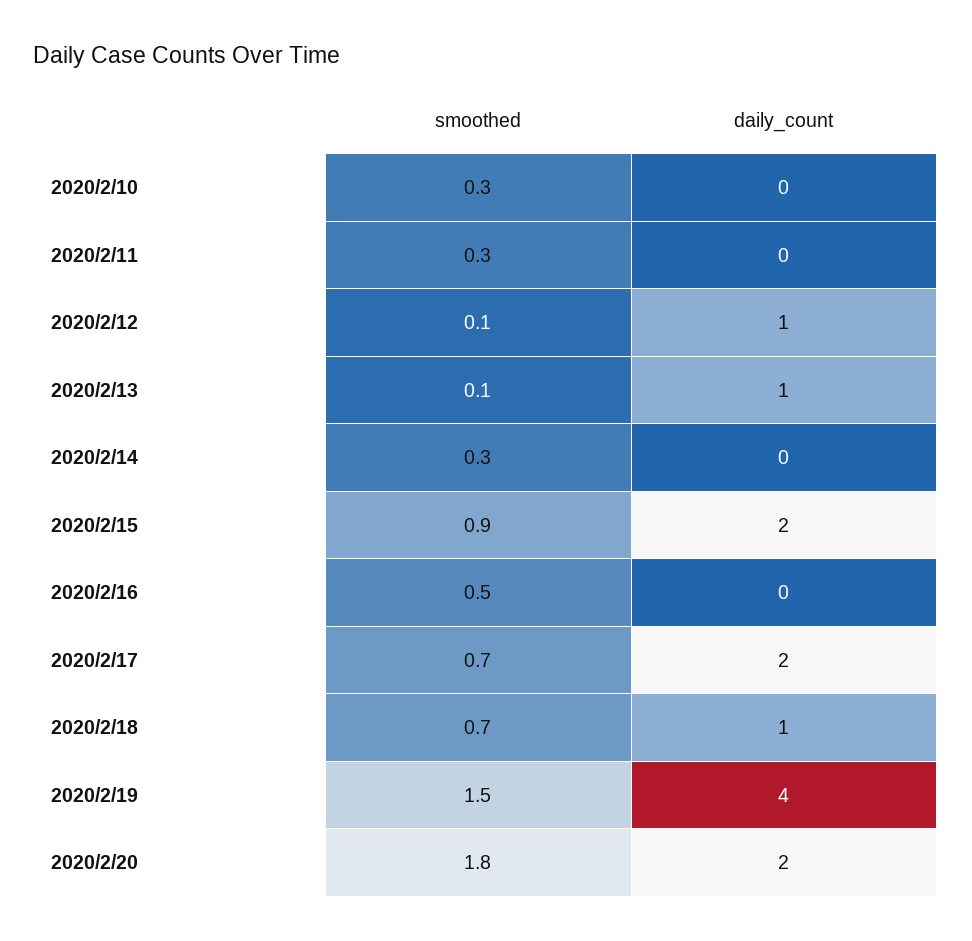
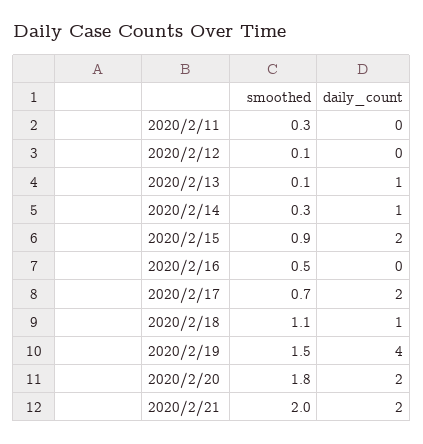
smoothed, 2020/2/10: 0.3 -> none
daily_count, 2020/2/10: 0 -> none
daily_count, 2020/2/12: 1 -> 0
daily_count, 2020/2/14: 0 -> 1
smoothed, 2020/2/18: 0.7 -> 1.1
smoothed, 2020/2/21: none -> 2
daily_count, 2020/2/21: none -> 2

